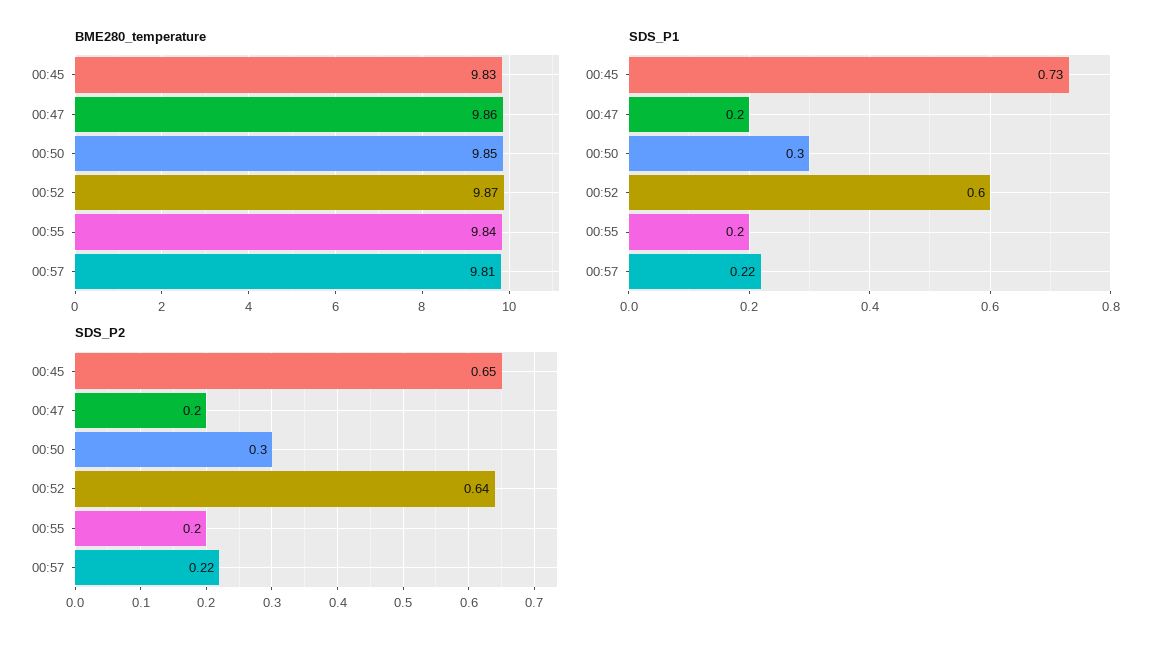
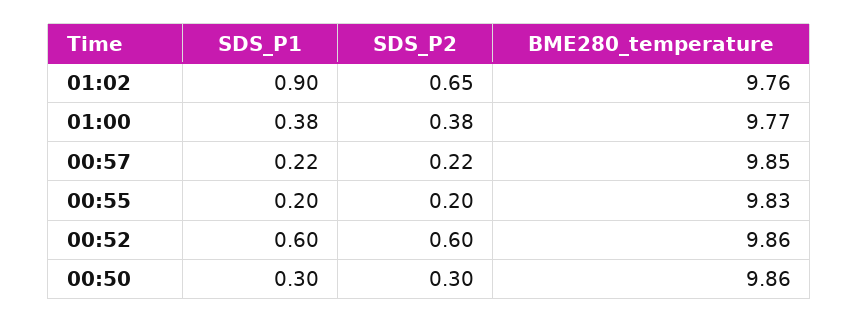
BME280_temperature, 00:45: 9.83 -> none
BME280_temperature, 00:47: 9.86 -> none
BME280_temperature, 00:50: 9.85 -> 9.86
BME280_temperature, 00:52: 9.87 -> 9.86
BME280_temperature, 00:55: 9.84 -> 9.83
BME280_temperature, 00:57: 9.81 -> 9.85
SDS_P1, 00:45: 0.73 -> none
SDS_P1, 00:47: 0.2 -> none
SDS_P2, 00:45: 0.65 -> none
SDS_P2, 00:47: 0.2 -> none
SDS_P2, 00:52: 0.64 -> 0.6
SDS_P1, 01:02: none -> 0.9
SDS_P2, 01:02: none -> 0.65
BME280_temperature, 01:02: none -> 9.76
SDS_P1, 01:00: none -> 0.38
SDS_P2, 01:00: none -> 0.38
BME280_temperature, 01:00: none -> 9.77

